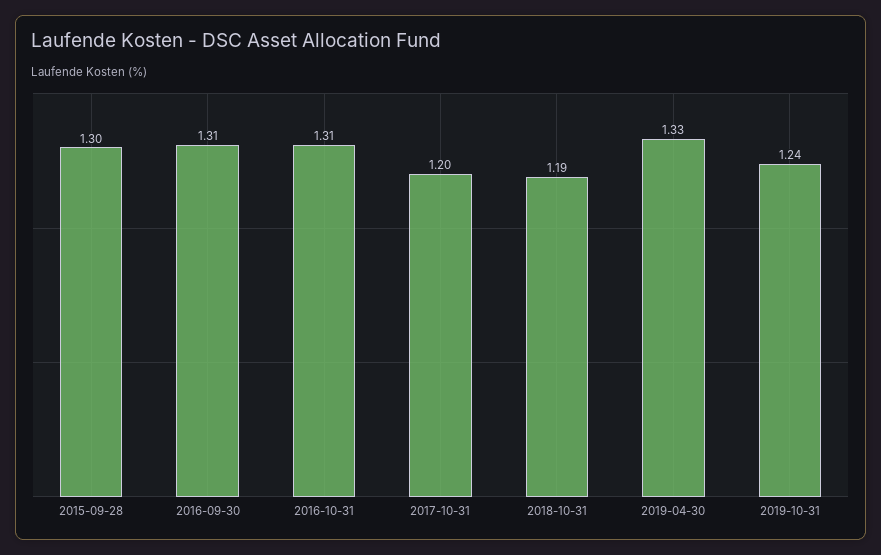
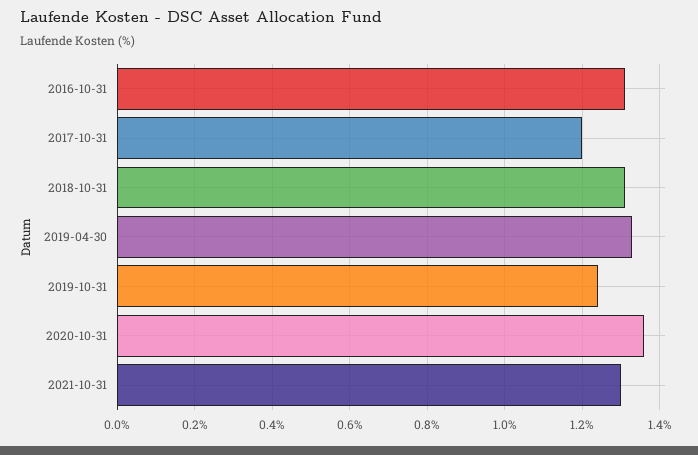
2015-09-28: 1.3 -> none
2016-09-30: 1.31 -> none
2018-10-31: 1.19 -> 1.3
2020-10-31: none -> 1.35
2021-10-31: none -> 1.3

